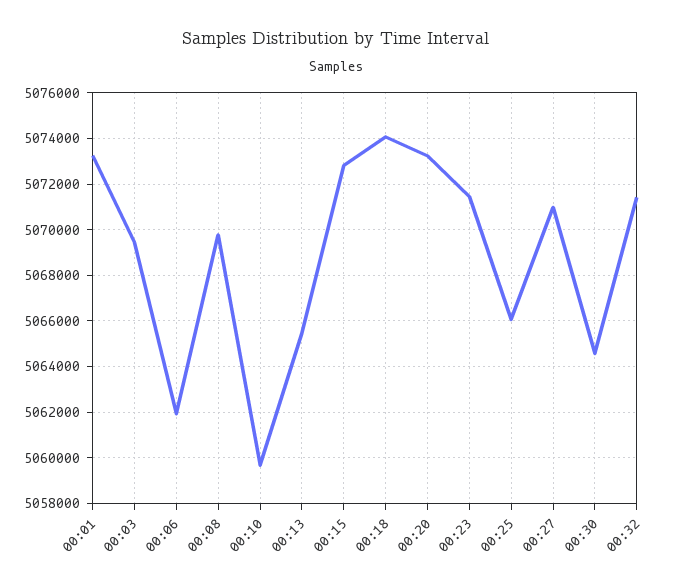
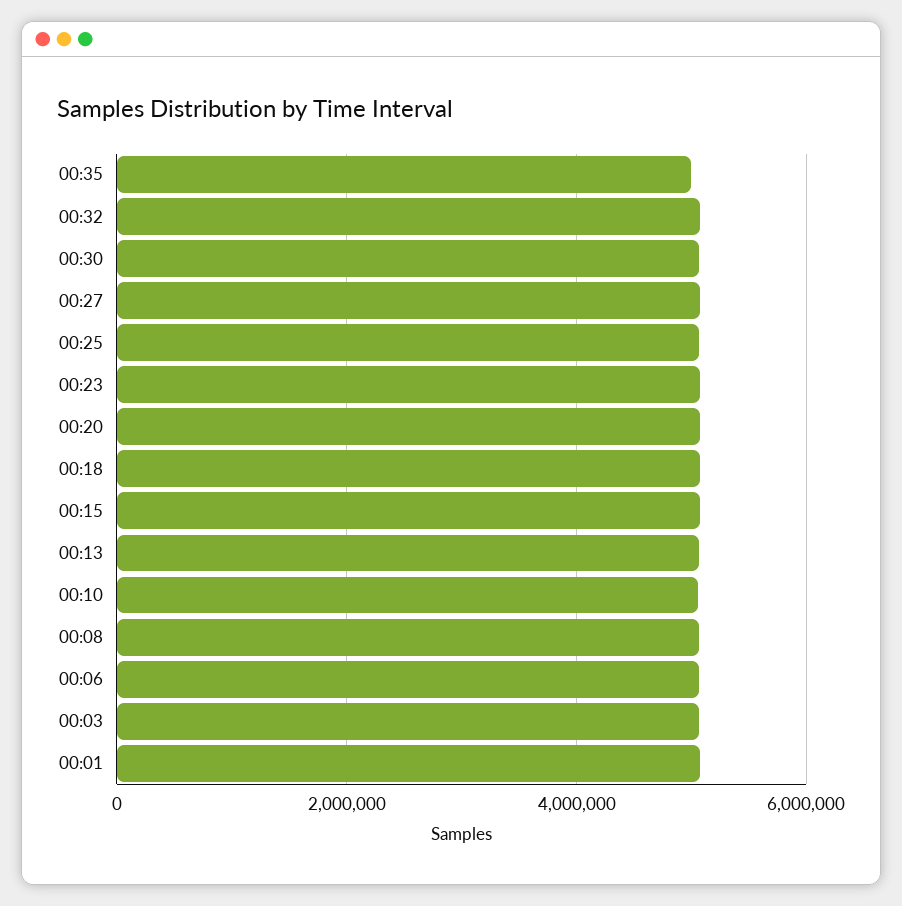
00:35: none -> 5000000

